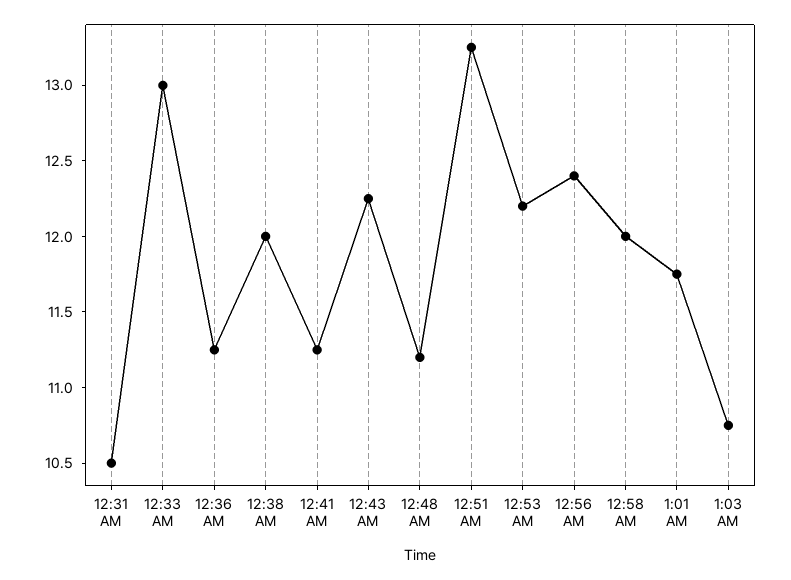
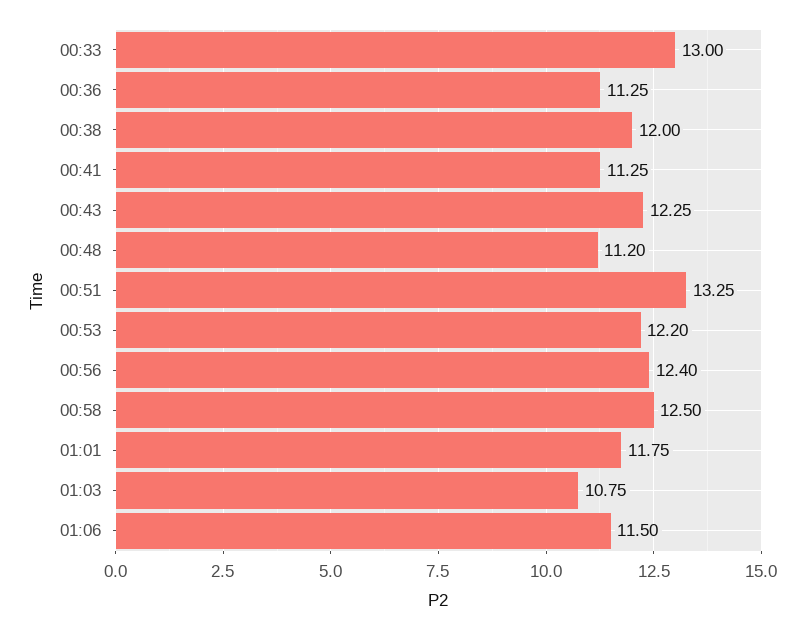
12:31 AM: 10.5 -> none
12:58 AM: 12 -> 12.5
01:06: none -> 11.5

